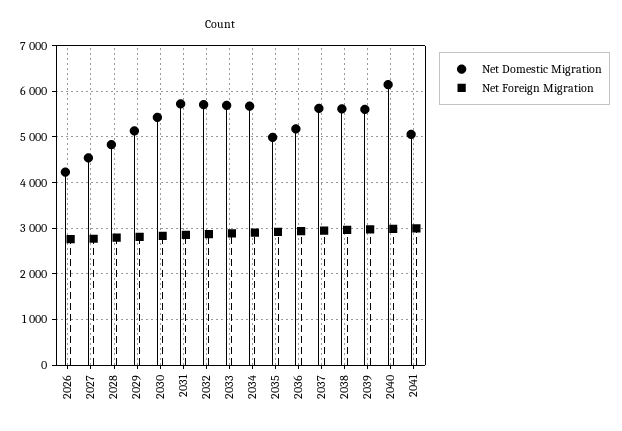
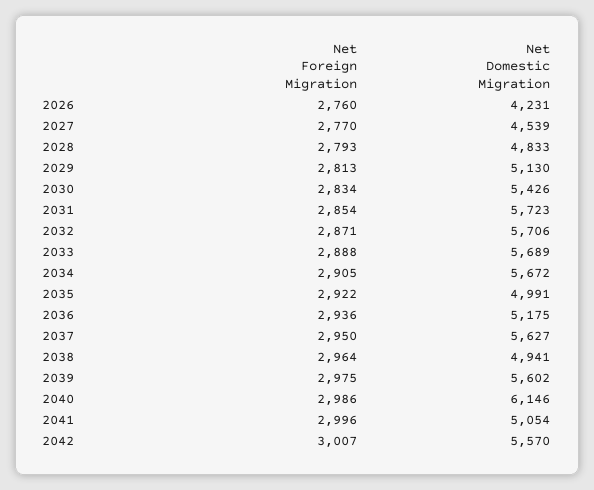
Net Domestic Migration, 2038: 5600 -> 4941
Net Foreign Migration, 2042: none -> 3007
Net Domestic Migration, 2042: none -> 5570

